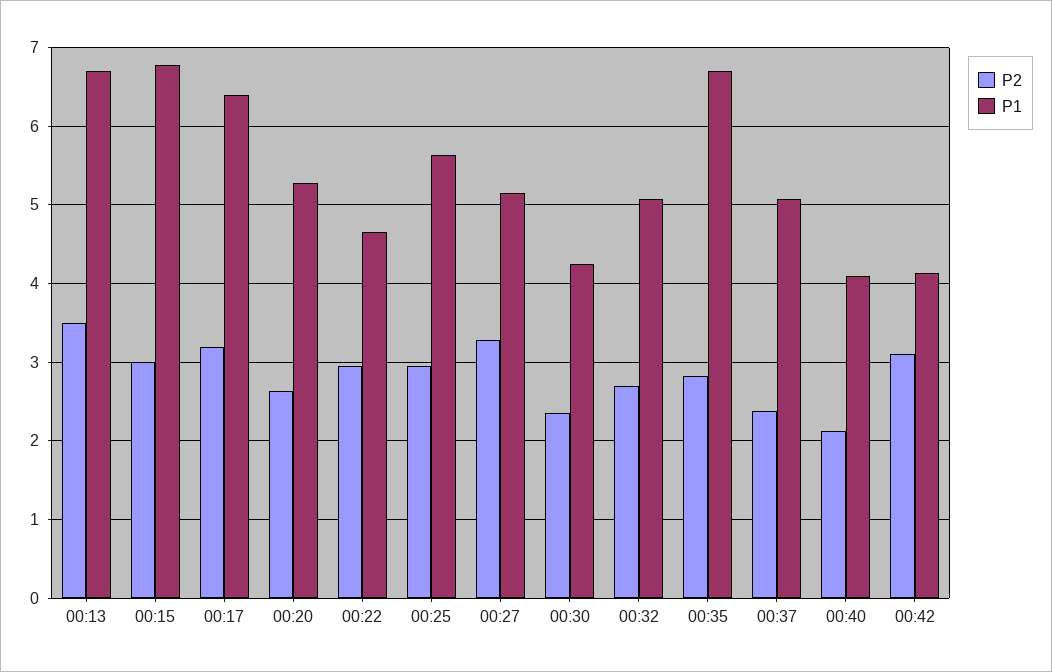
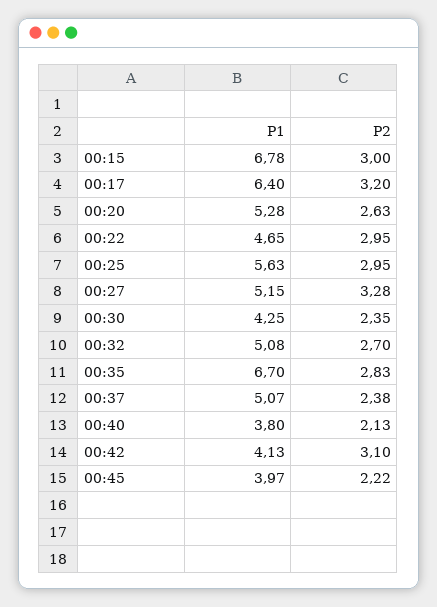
P2, 00:13: 3.5 -> none
P1, 00:13: 6.7 -> none
P1, 00:40: 4.1 -> 3.8
P1, 00:45: none -> 3.97
P2, 00:45: none -> 2.22

